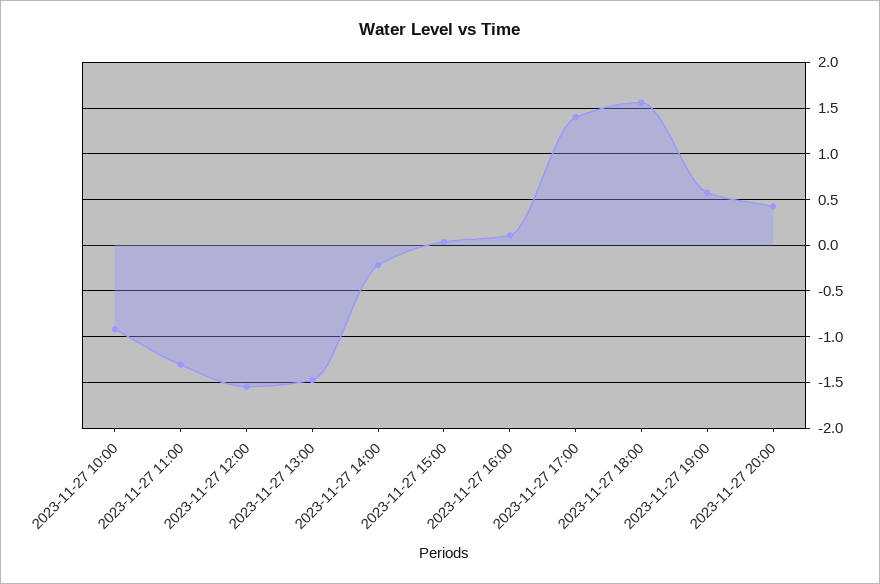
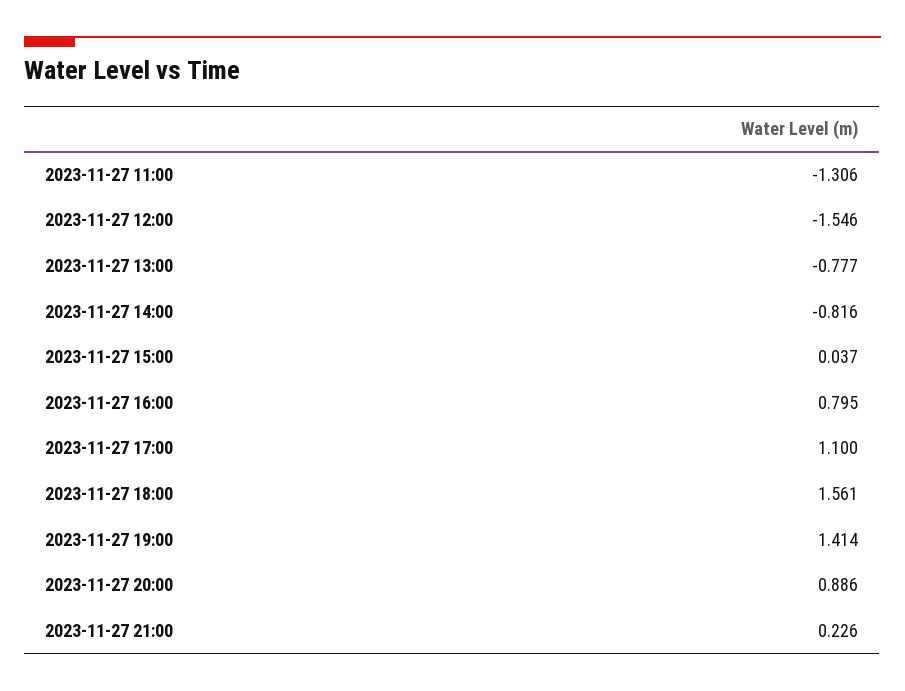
2023-11-27 10:00: -0.9 -> none
2023-11-27 13:00: -1.5 -> -0.777
2023-11-27 14:00: -0.2 -> -0.816
2023-11-27 16:00: 0.1 -> 0.795
2023-11-27 17:00: 1.4 -> 1.1
2023-11-27 19:00: 0.6 -> 1.414
2023-11-27 20:00: 0.4 -> 0.886
2023-11-27 21:00: none -> 0.226

